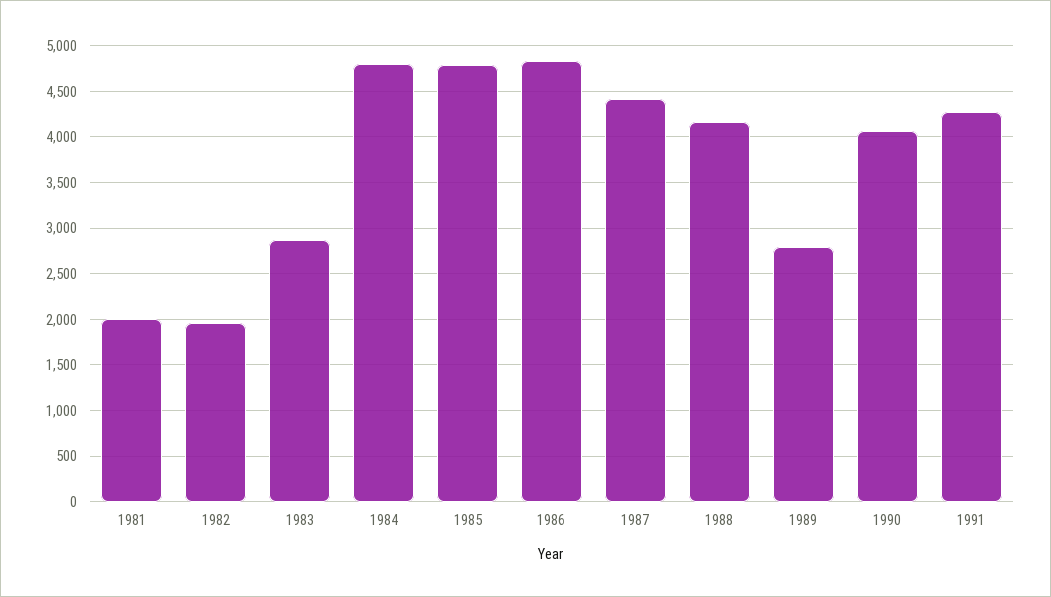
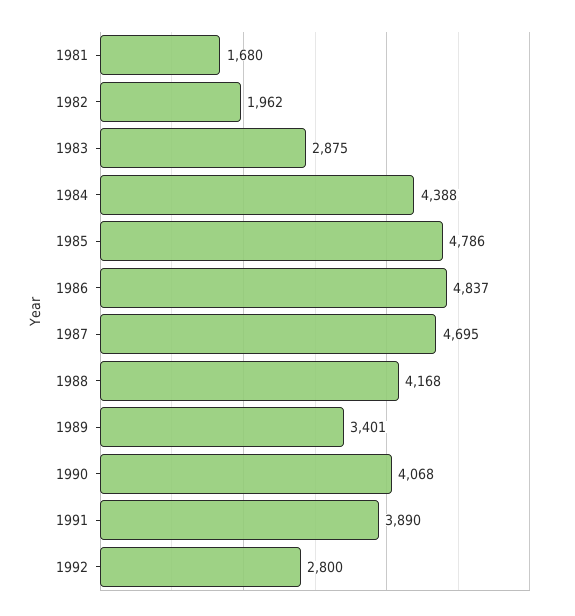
1981: 2000 -> 1680
1984: 4800 -> 4388
1987: 4400 -> 4695
1989: 2800 -> 3401
1991: 4300 -> 3890
1992: none -> 2800

